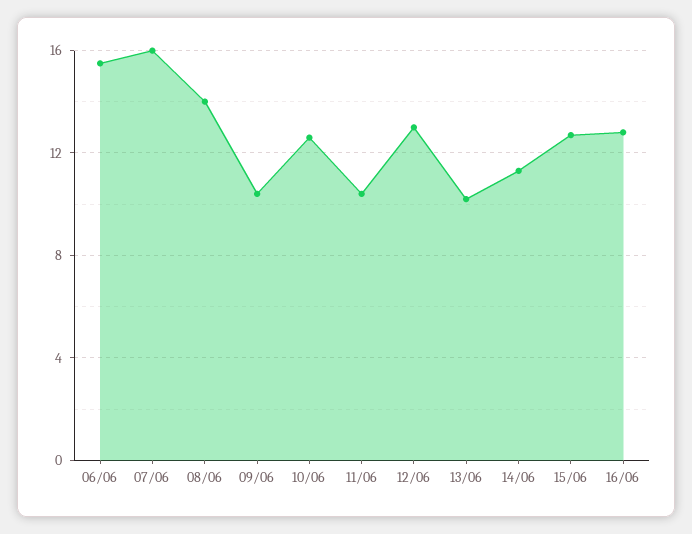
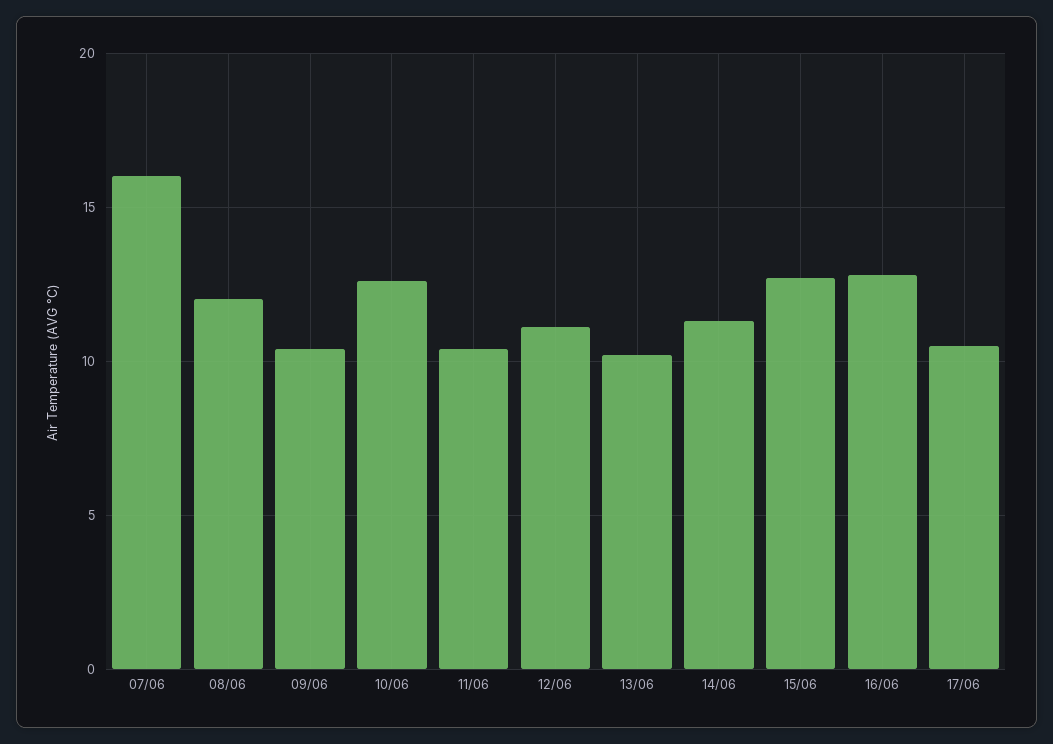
06/06: 15.5 -> none
08/06: 14 -> 12
12/06: 13 -> 11
17/06: none -> 10.5

